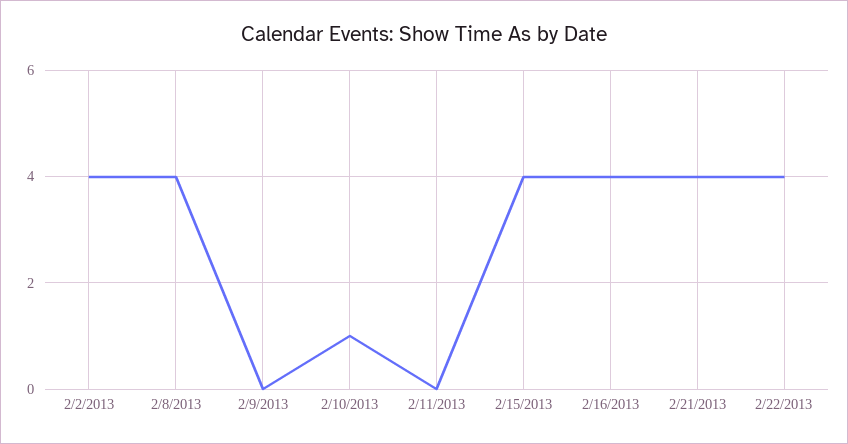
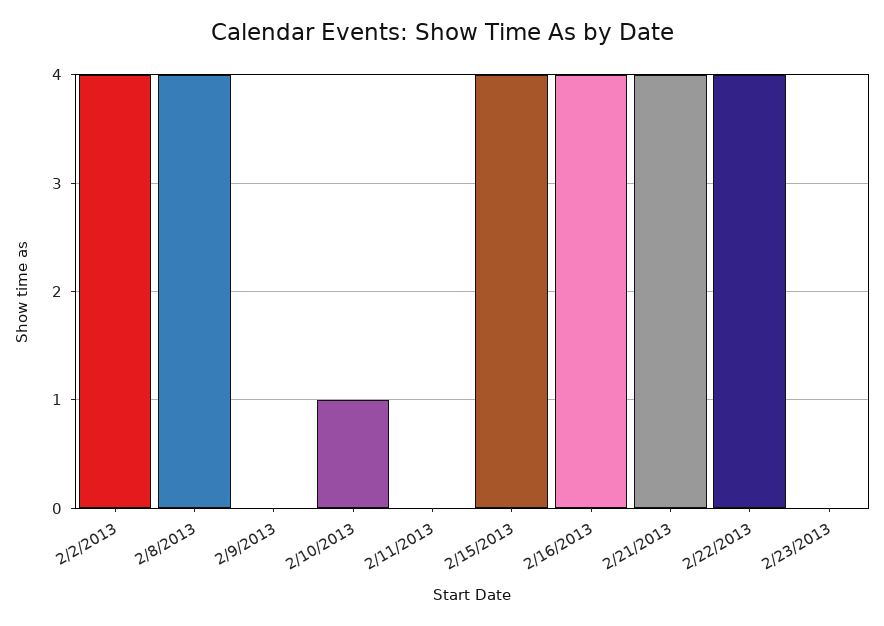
2/23/2013: none -> 0

